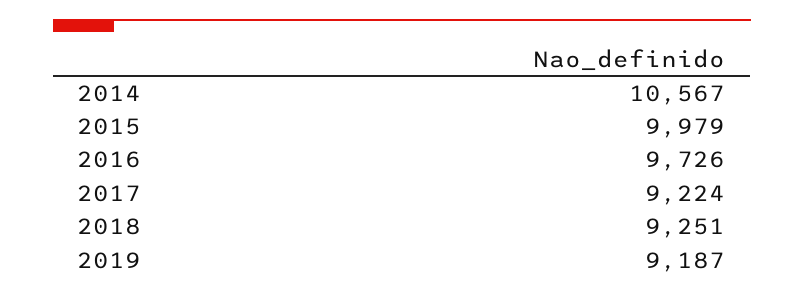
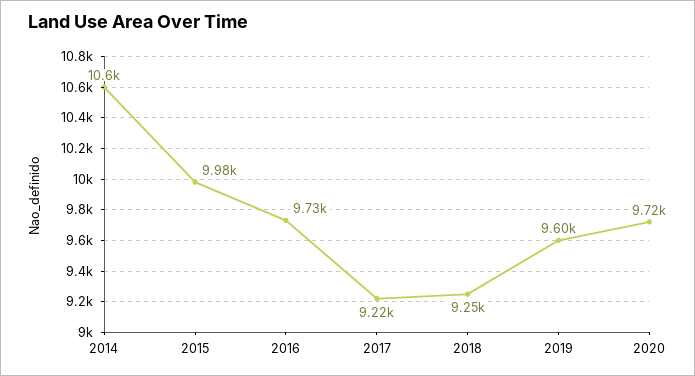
2019: 9187 -> 9600
2020: none -> 9720

